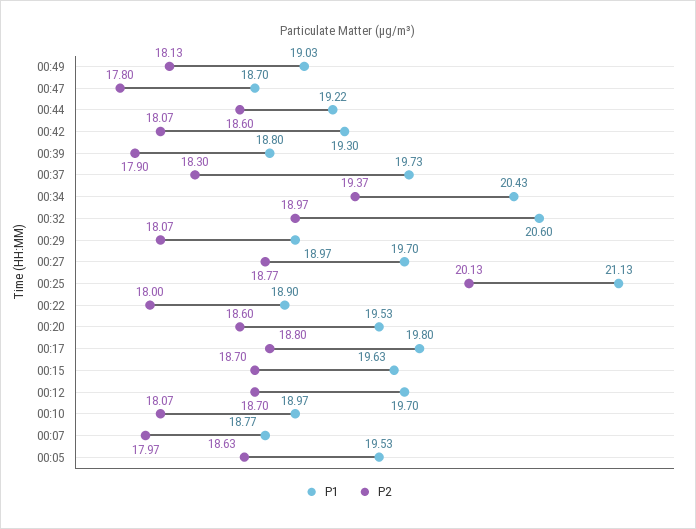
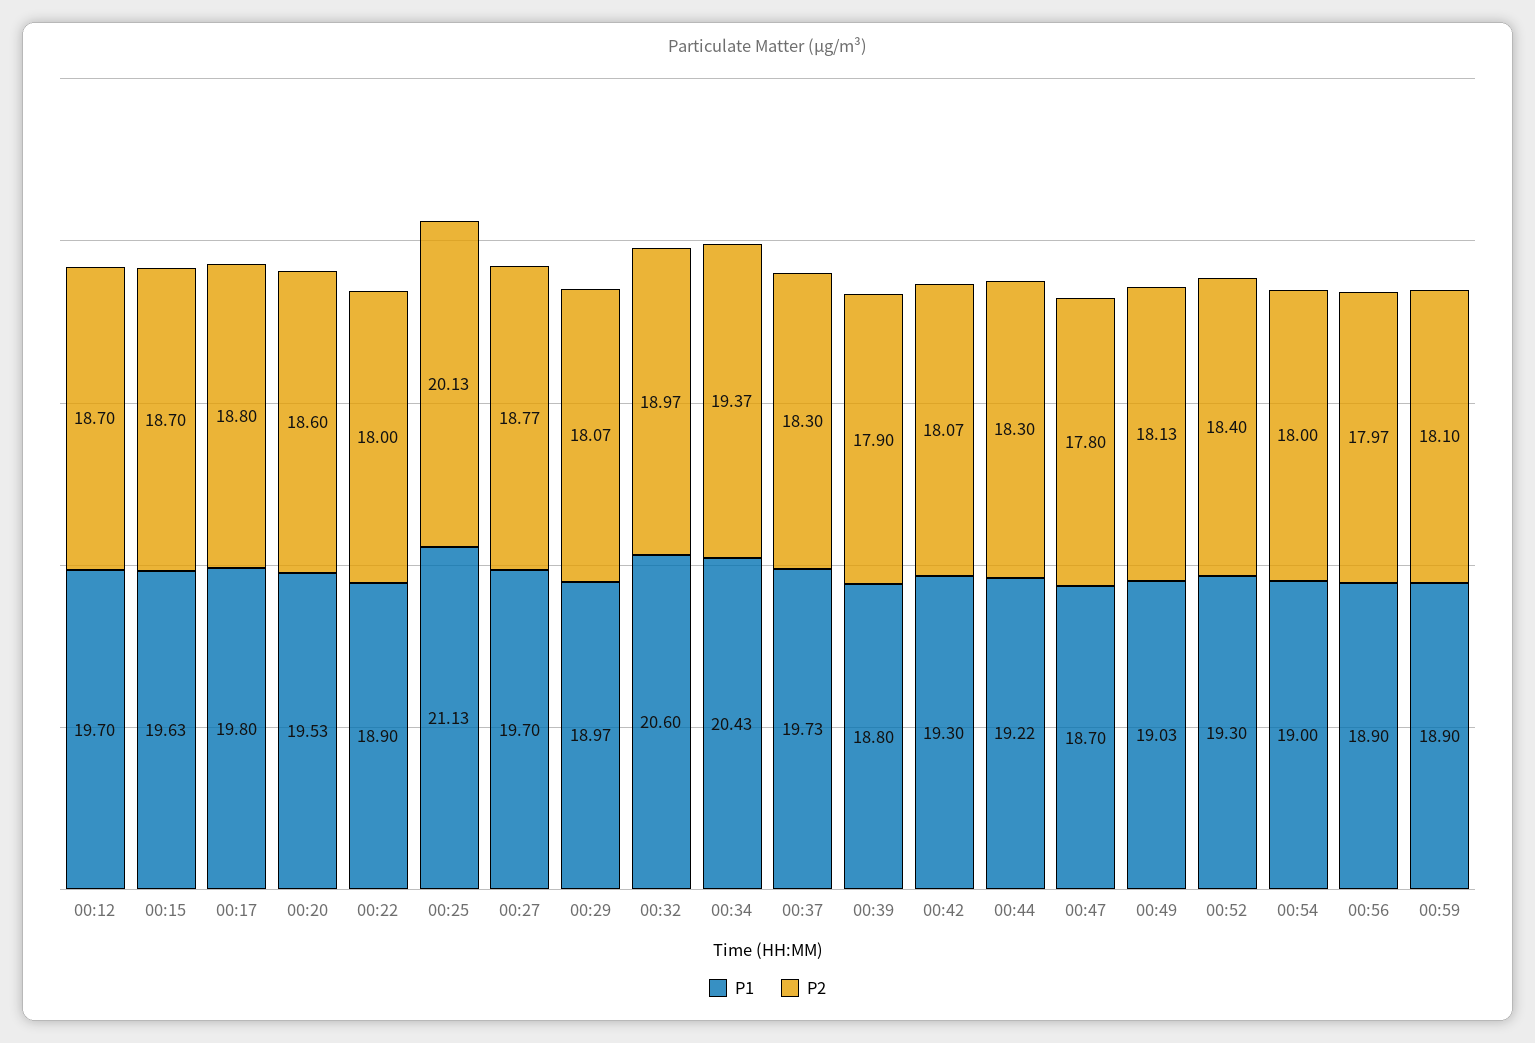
P2, 00:44: 18.6 -> 18.3
P1, 00:10: 18.97 -> none
P2, 00:10: 18.07 -> none
P1, 00:07: 18.77 -> none
P2, 00:07: 17.97 -> none
P1, 00:05: 19.53 -> none
P2, 00:05: 18.63 -> none
P1, 00:52: none -> 19.3
P2, 00:52: none -> 18.4
P1, 00:54: none -> 19
P2, 00:54: none -> 18
P1, 00:56: none -> 18.9
P2, 00:56: none -> 17.97
P1, 00:59: none -> 18.9
P2, 00:59: none -> 18.1

